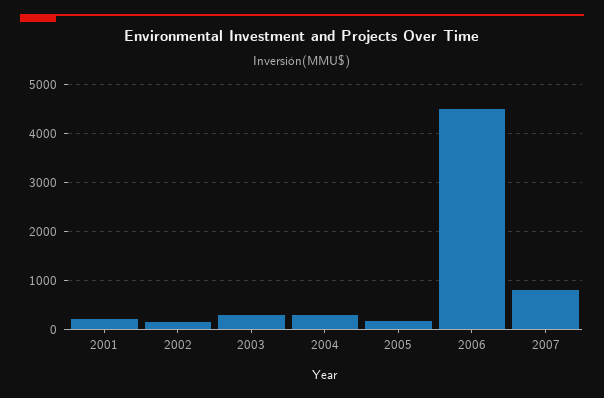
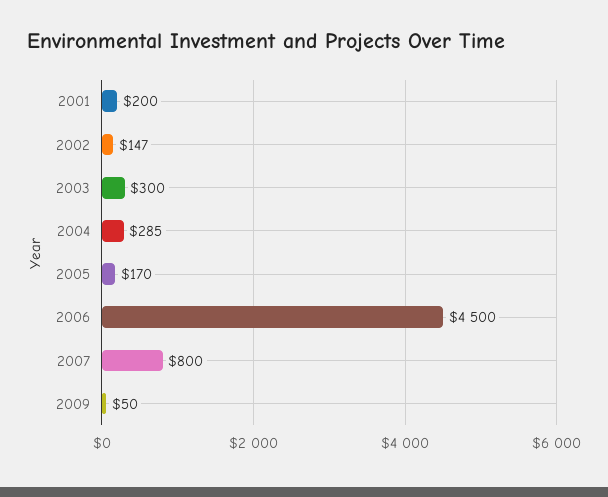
2009: none -> 50

